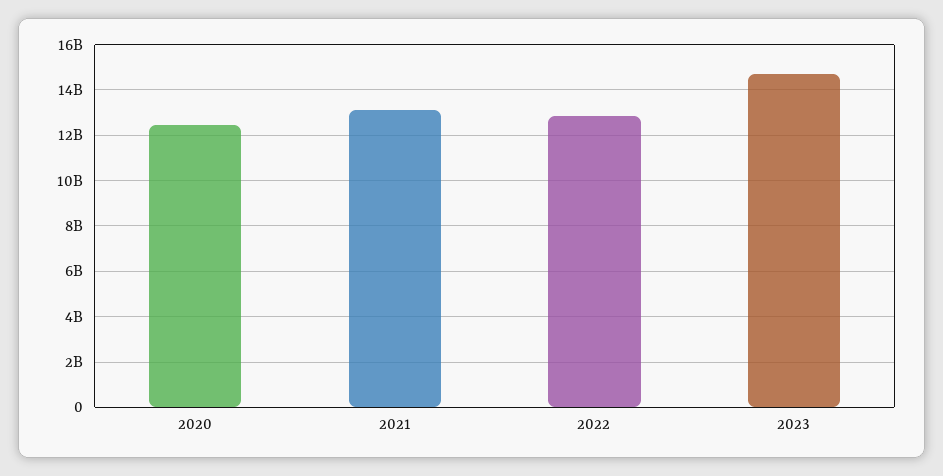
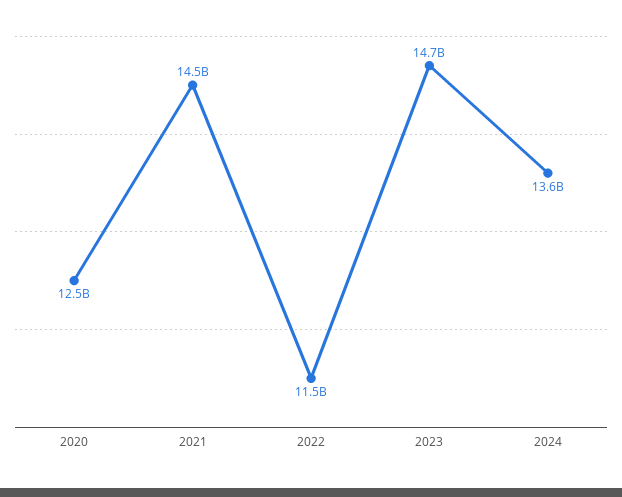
2021: 13000000000 -> 14500000000
2022: 13000000000 -> 11500000000
2024: none -> 13600000000

